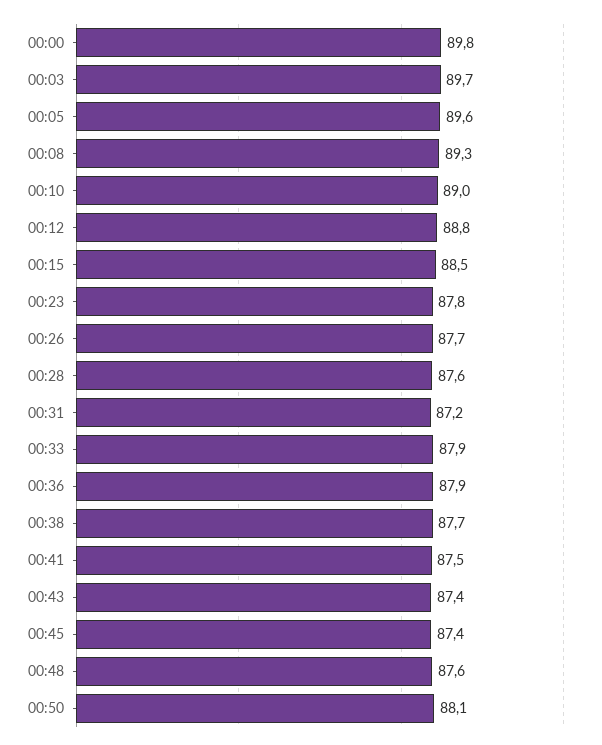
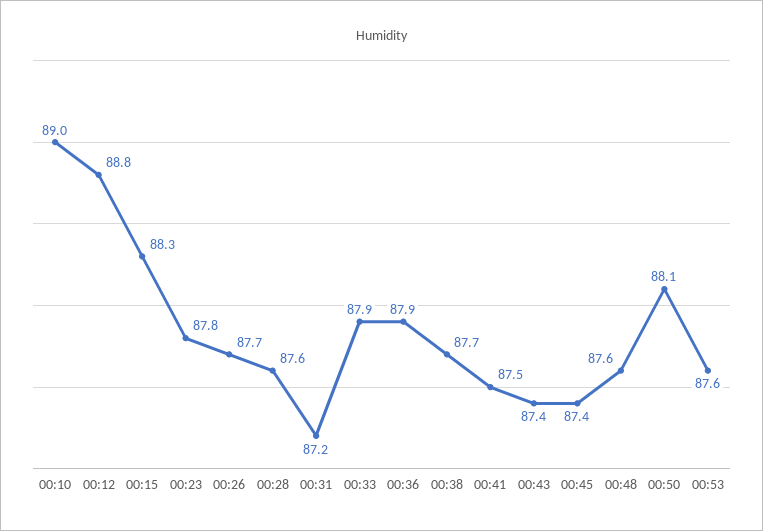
00:00: 89.8 -> none
00:03: 89.7 -> none
00:05: 89.6 -> none
00:08: 89.3 -> none
00:15: 88.5 -> 88.3
00:53: none -> 87.6

